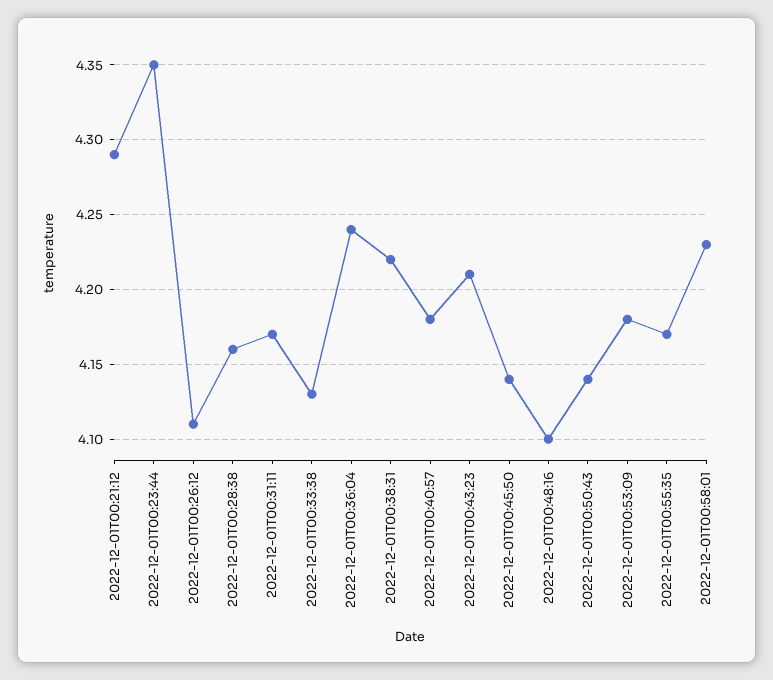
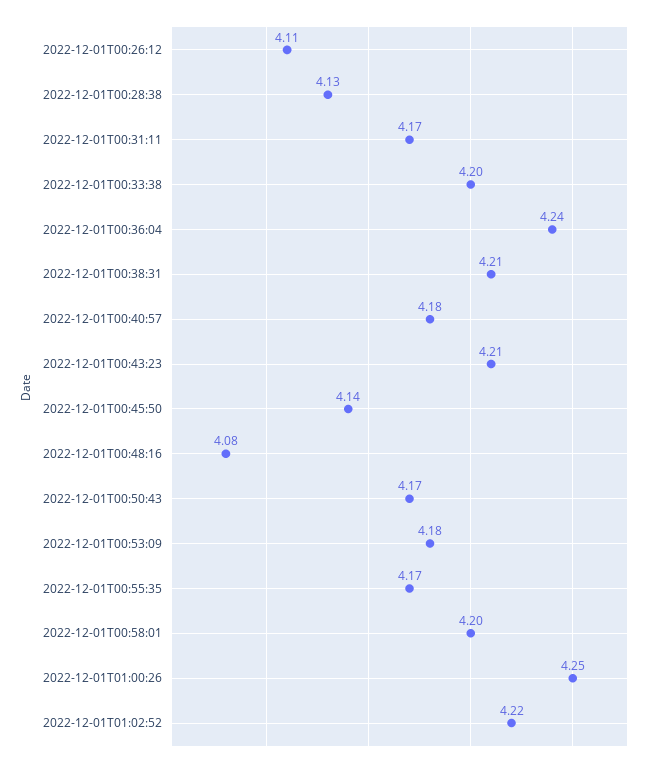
2022-12-01T00:21:12: 4.29 -> none
2022-12-01T00:23:44: 4.35 -> none
2022-12-01T00:28:38: 4.16 -> 4.13
2022-12-01T00:33:38: 4.13 -> 4.2
2022-12-01T00:38:31: 4.22 -> 4.21
2022-12-01T00:48:16: 4.1 -> 4.08
2022-12-01T00:50:43: 4.14 -> 4.17
2022-12-01T00:58:01: 4.23 -> 4.2
2022-12-01T01:00:26: none -> 4.25
2022-12-01T01:02:52: none -> 4.22

